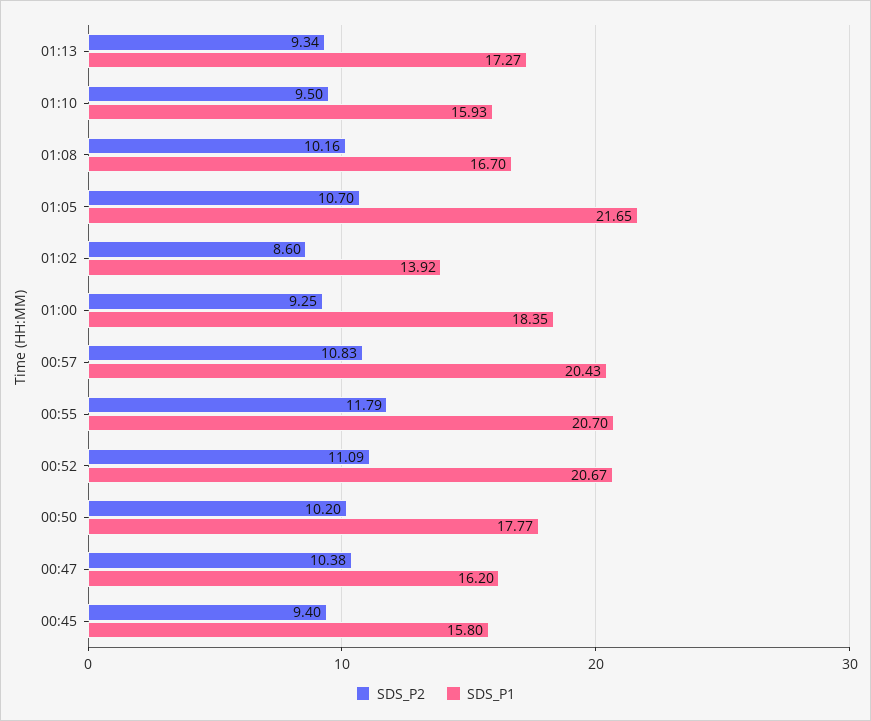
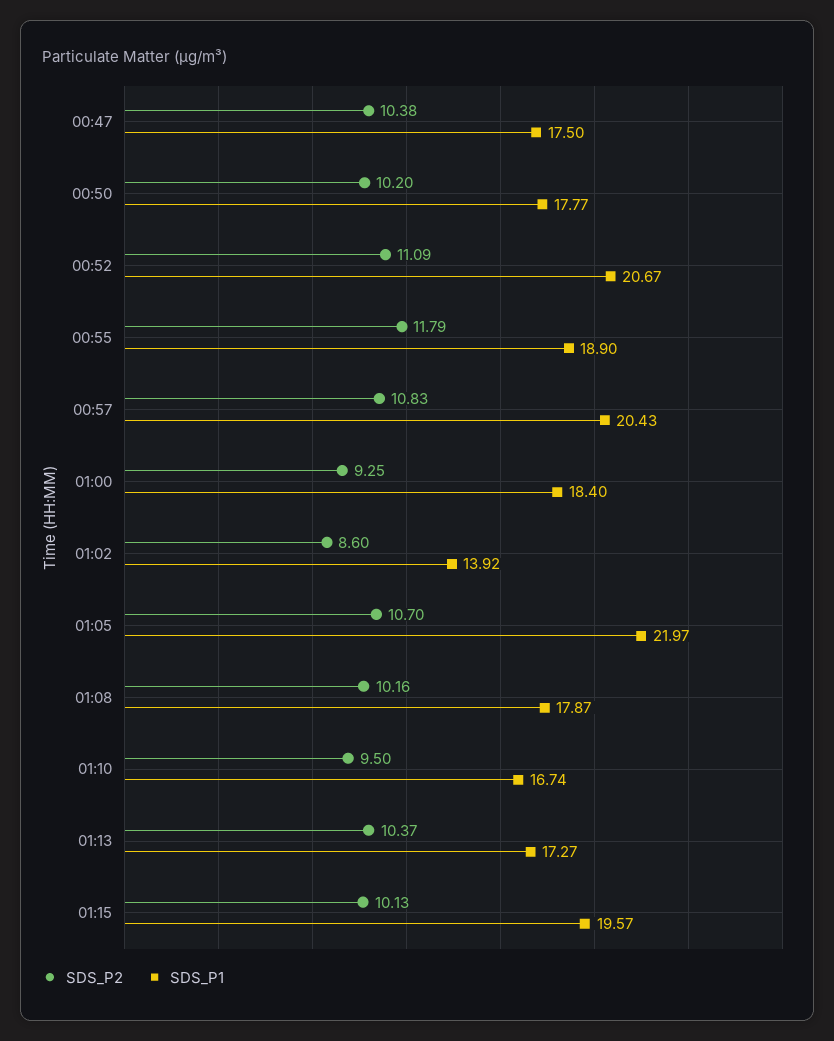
SDS_P2, 01:13: 9.34 -> 10.37
SDS_P1, 01:10: 15.93 -> 16.74
SDS_P1, 01:08: 16.7 -> 17.87
SDS_P1, 01:05: 21.65 -> 21.97
SDS_P1, 01:00: 18.35 -> 18.4
SDS_P1, 00:55: 20.7 -> 18.9
SDS_P1, 00:47: 16.2 -> 17.5
SDS_P2, 00:45: 9.4 -> none
SDS_P1, 00:45: 15.8 -> none
SDS_P2, 01:15: none -> 10.13
SDS_P1, 01:15: none -> 19.57

